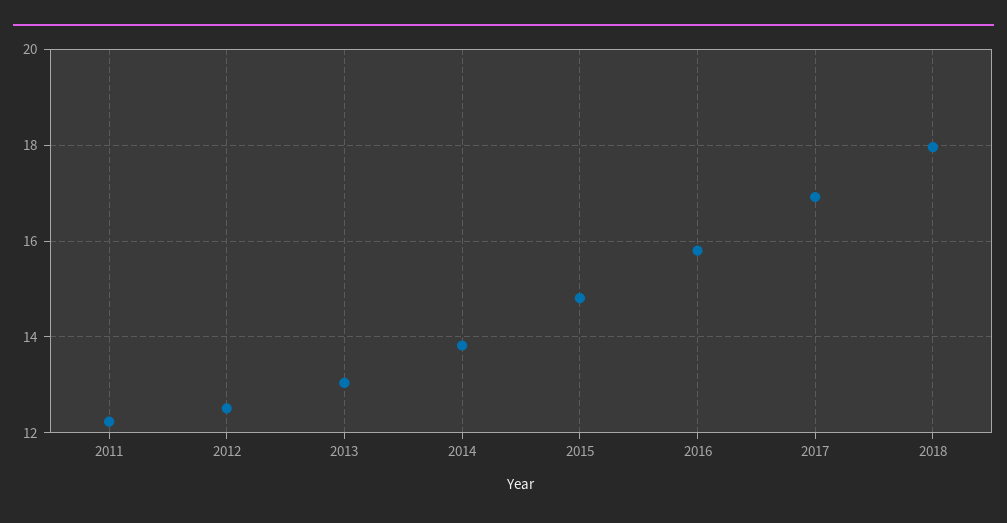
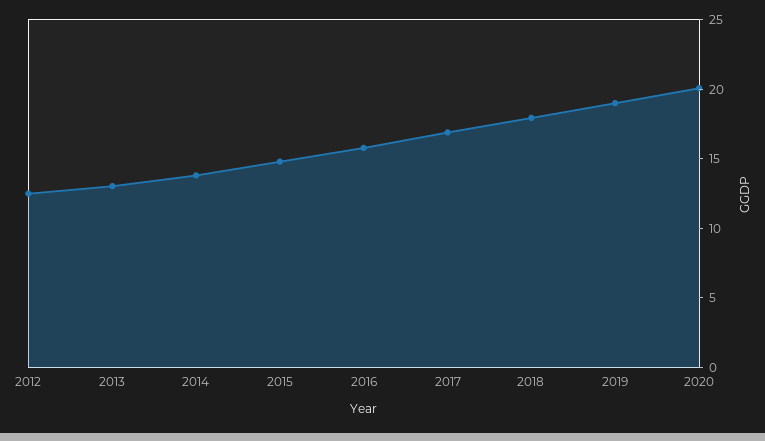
2011: 12.2 -> none
2019: none -> 19
2020: none -> 20

